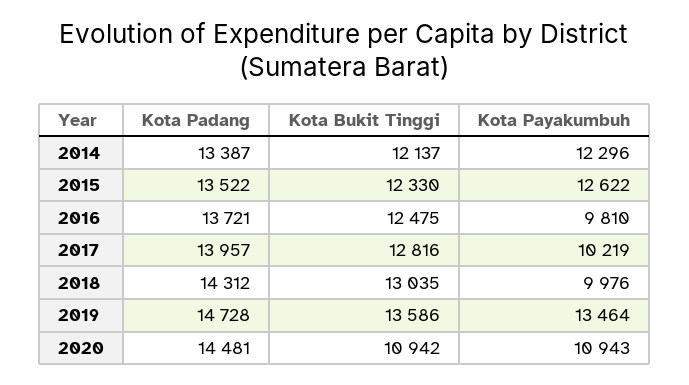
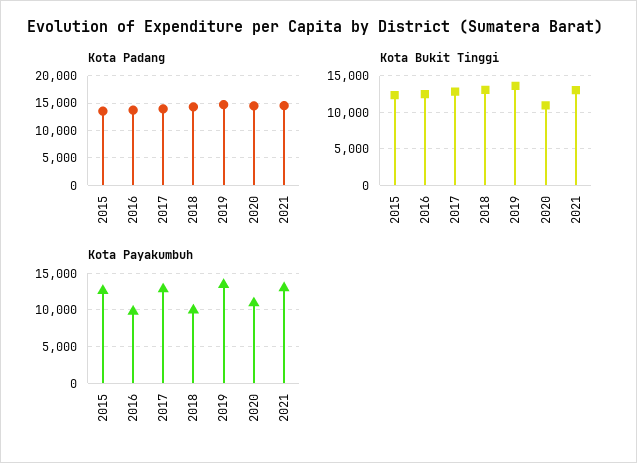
Kota Padang, 2014: 13387 -> none
Kota Bukit Tinggi, 2014: 12137 -> none
Kota Payakumbuh, 2014: 12296 -> none
Kota Payakumbuh, 2017: 10219 -> 13000
Kota Padang, 2021: none -> 15000
Kota Bukit Tinggi, 2021: none -> 13000
Kota Payakumbuh, 2021: none -> 13000

